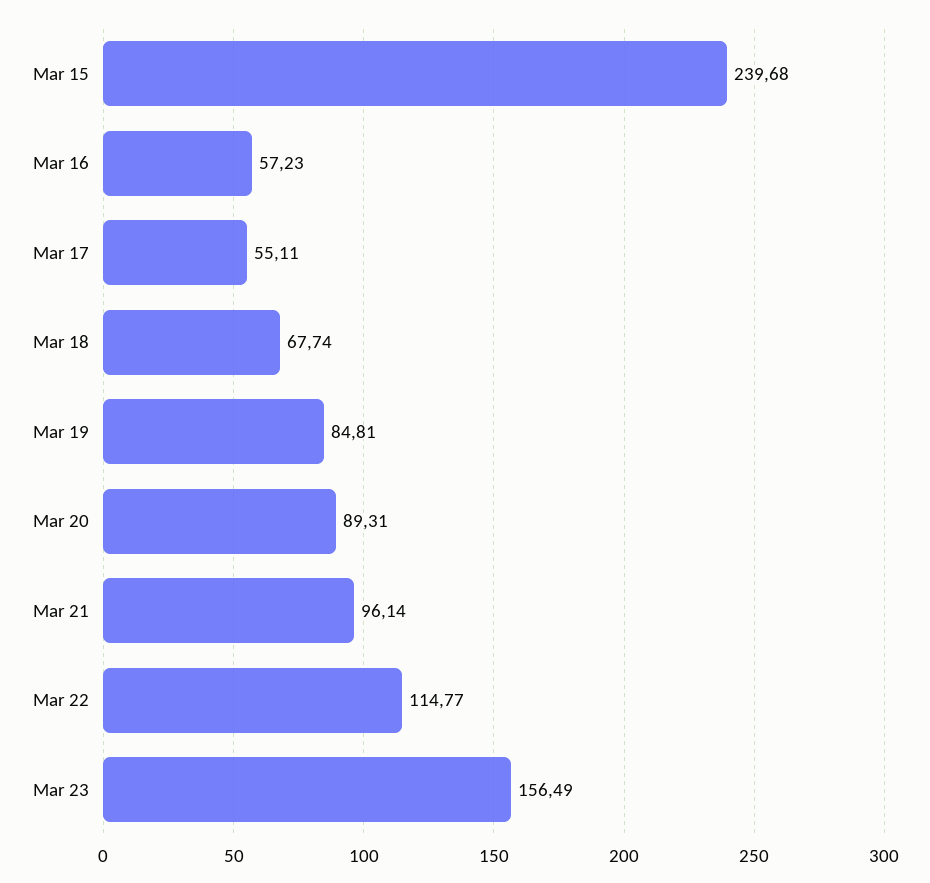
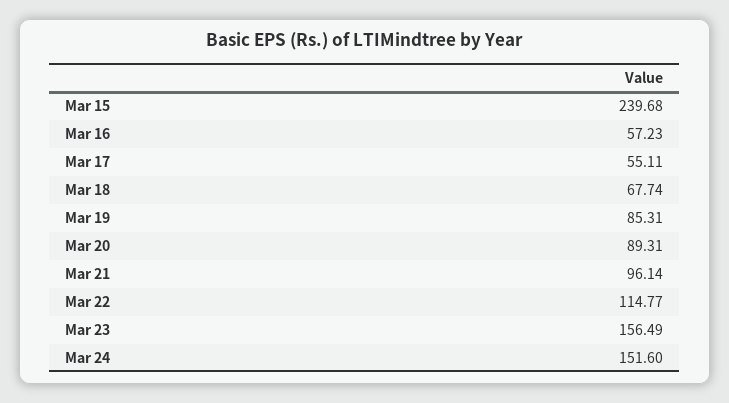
Mar 19: 84.81 -> 85.31
Mar 24: none -> 151.6

